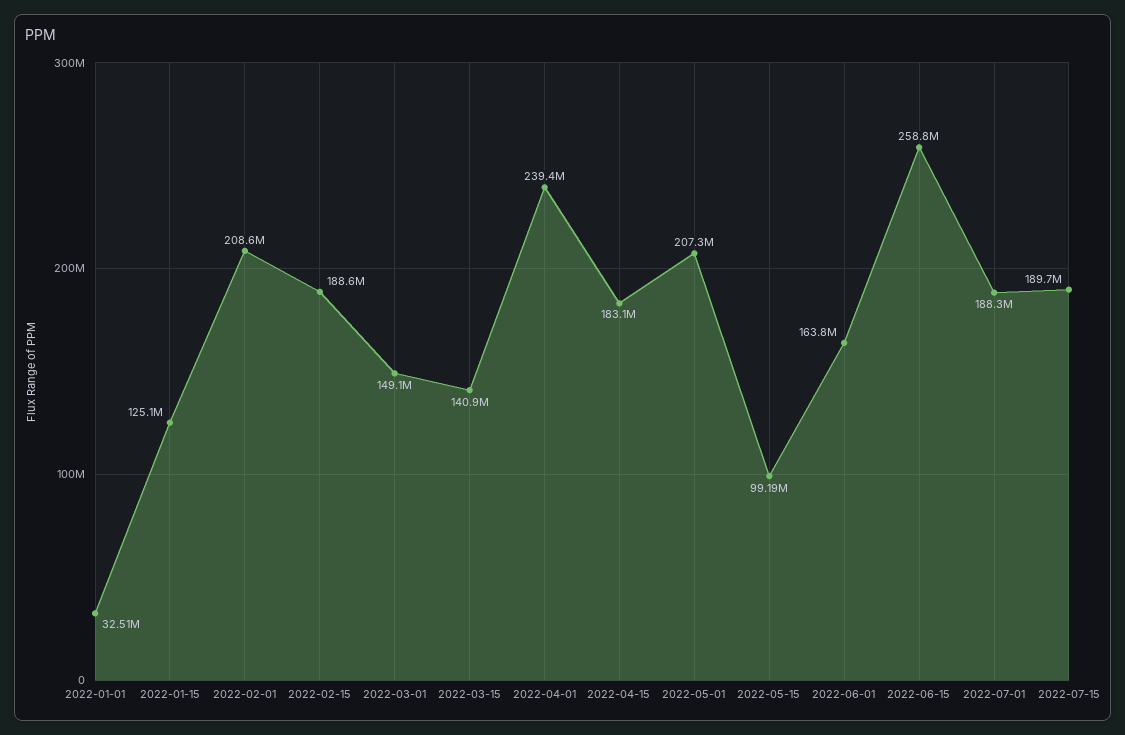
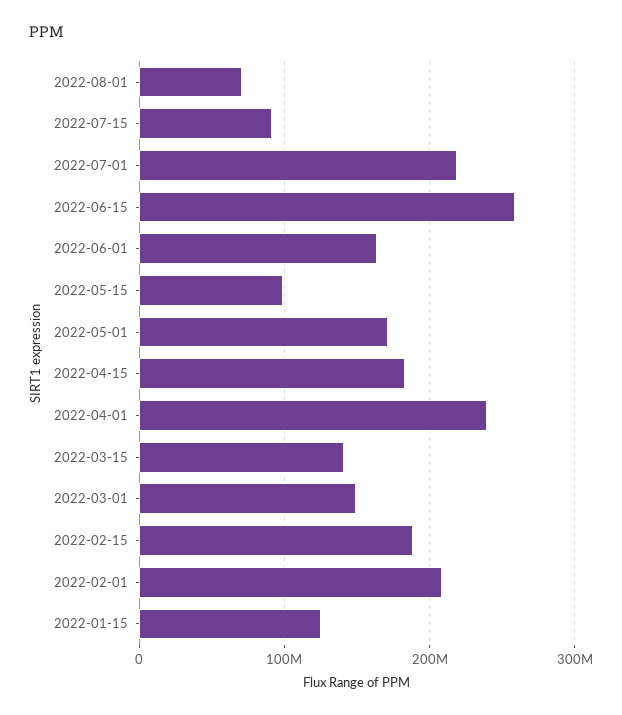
2022-01-01: 32510000 -> none
2022-05-01: 207300000 -> 170000000
2022-07-01: 188300000 -> 220000000
2022-07-15: 189700000 -> 90000000
2022-08-01: none -> 70000000

